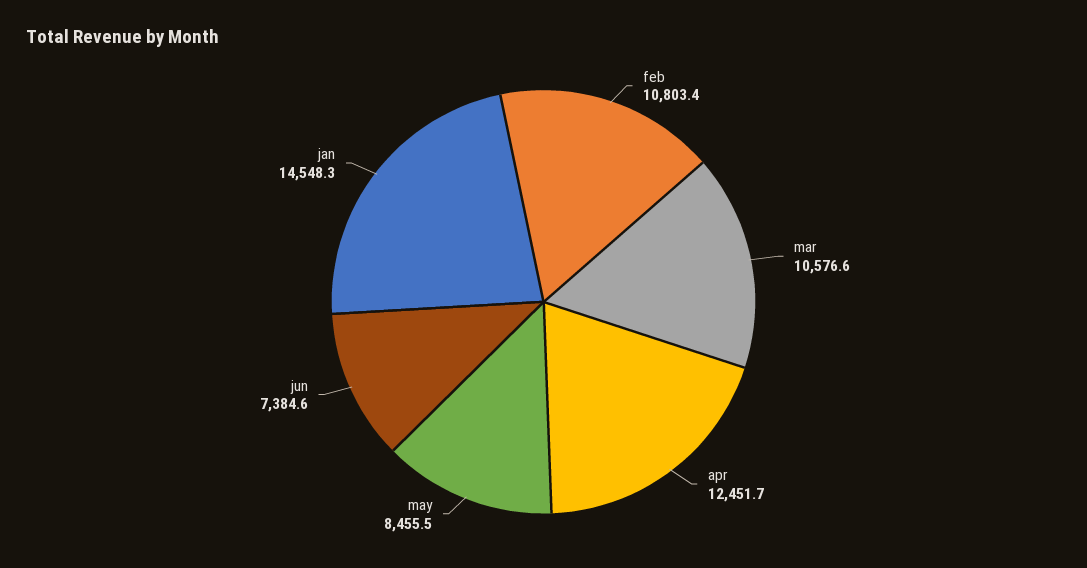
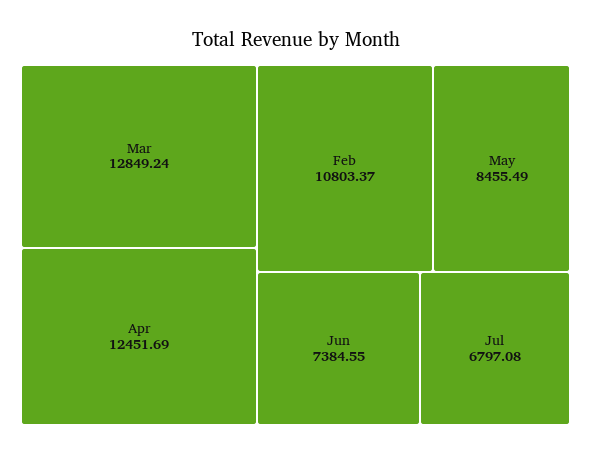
mar: 10576.6 -> 12849.24
jan: 14548.3 -> none
Jul: none -> 6797.08

